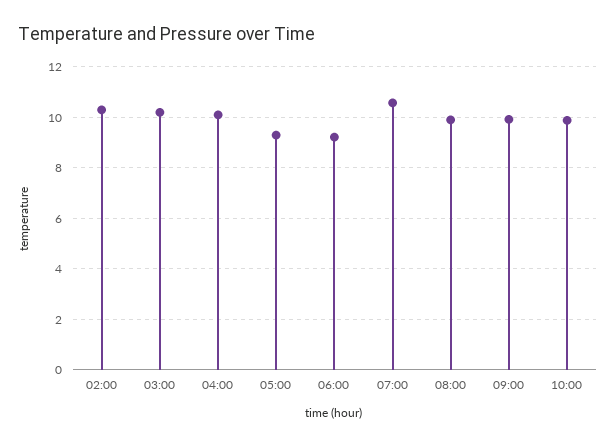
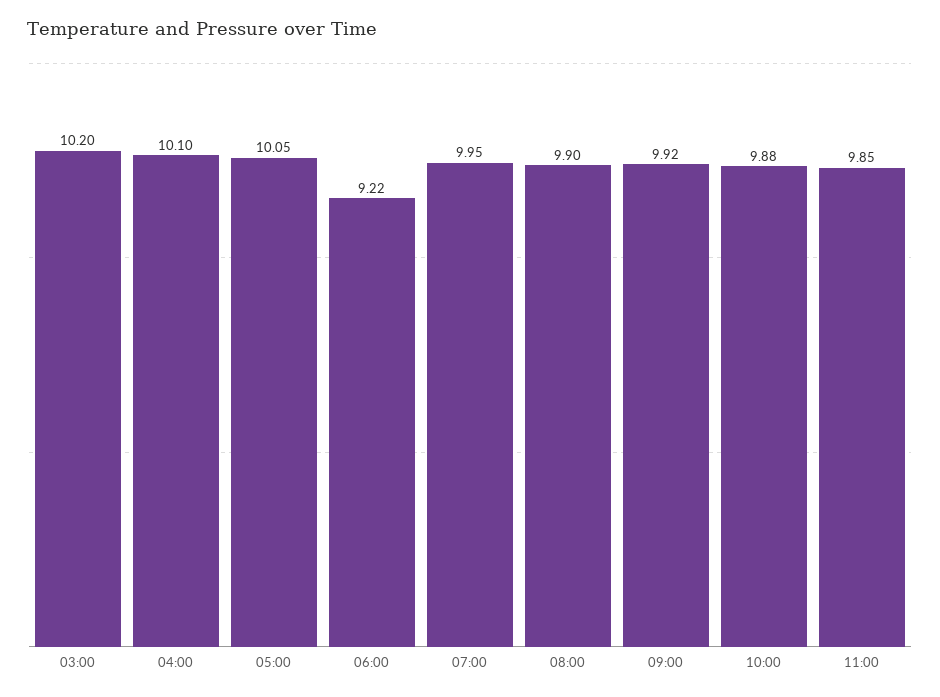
02:00: 10.25 -> none
05:00: 9.25 -> 10.05
07:00: 10.5 -> 9.95
11:00: none -> 9.85

